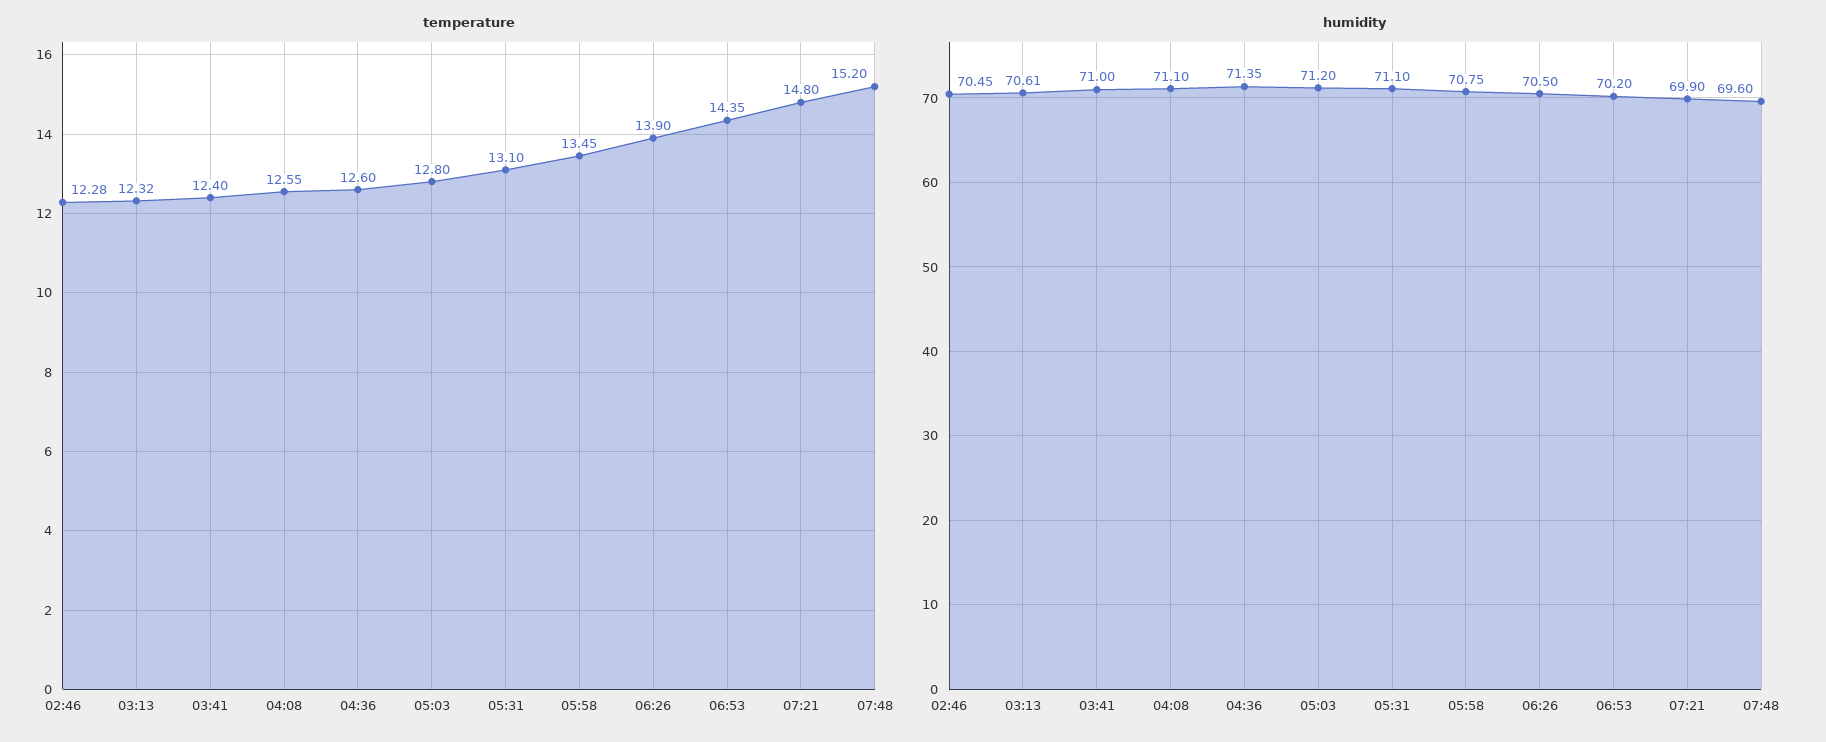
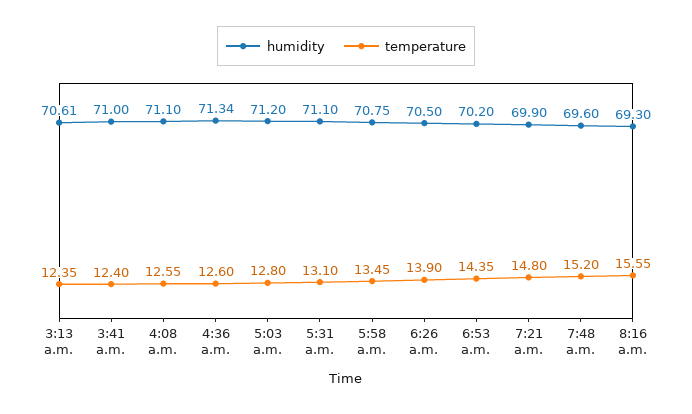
temperature, 02:46: 12.28 -> none
temperature, 03:13: 12.32 -> 12.35
humidity, 02:46: 70.45 -> none
humidity, 04:36: 71.35 -> 71.34
humidity, 8:16 a.m.: none -> 69.3
temperature, 8:16 a.m.: none -> 15.55

